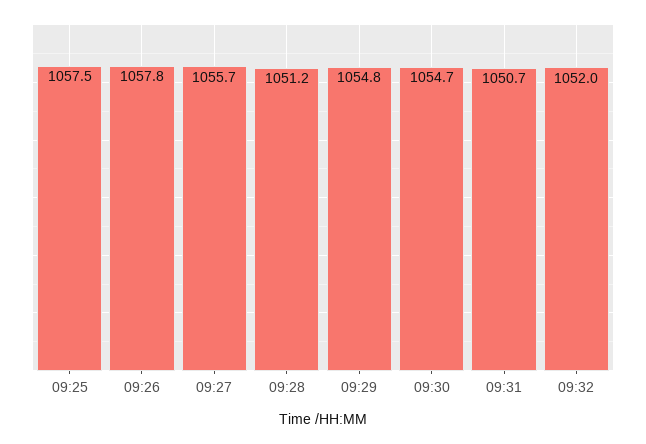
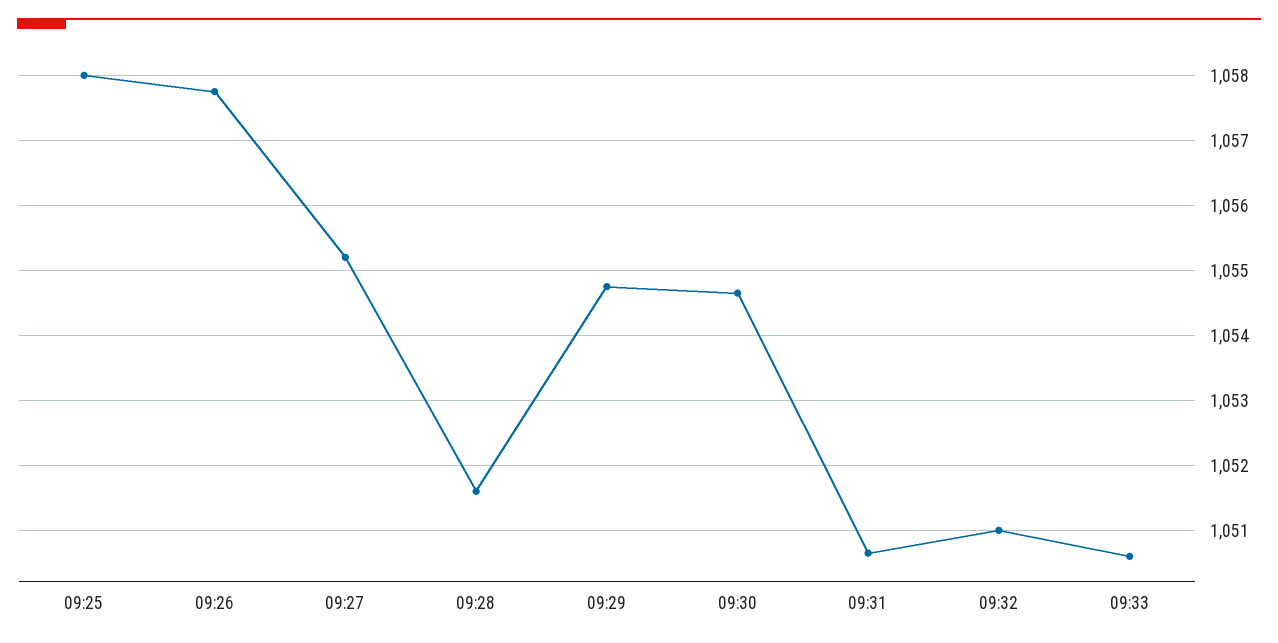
09:25: 1057.5 -> 1058
09:27: 1055.7 -> 1055.2
09:28: 1051.2 -> 1051.6
09:32: 1052 -> 1051
09:33: none -> 1050.6

